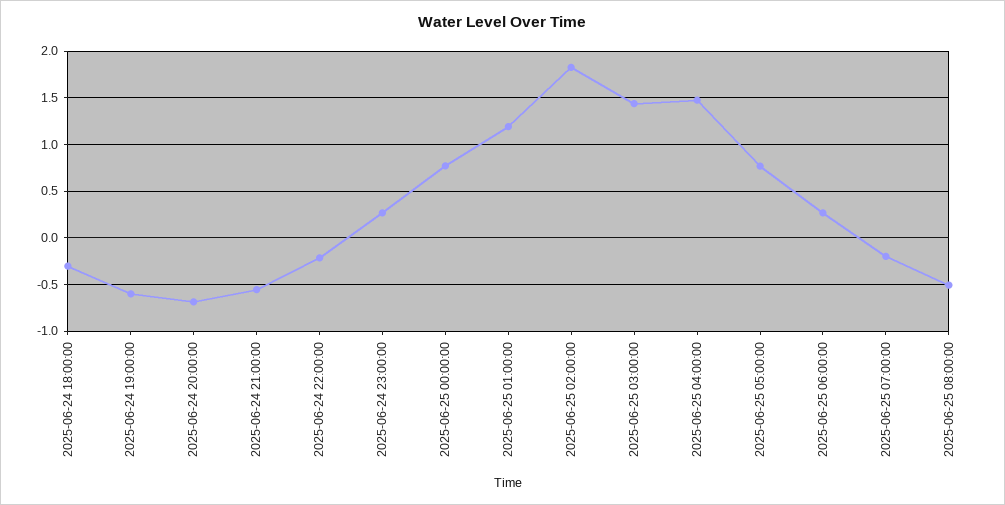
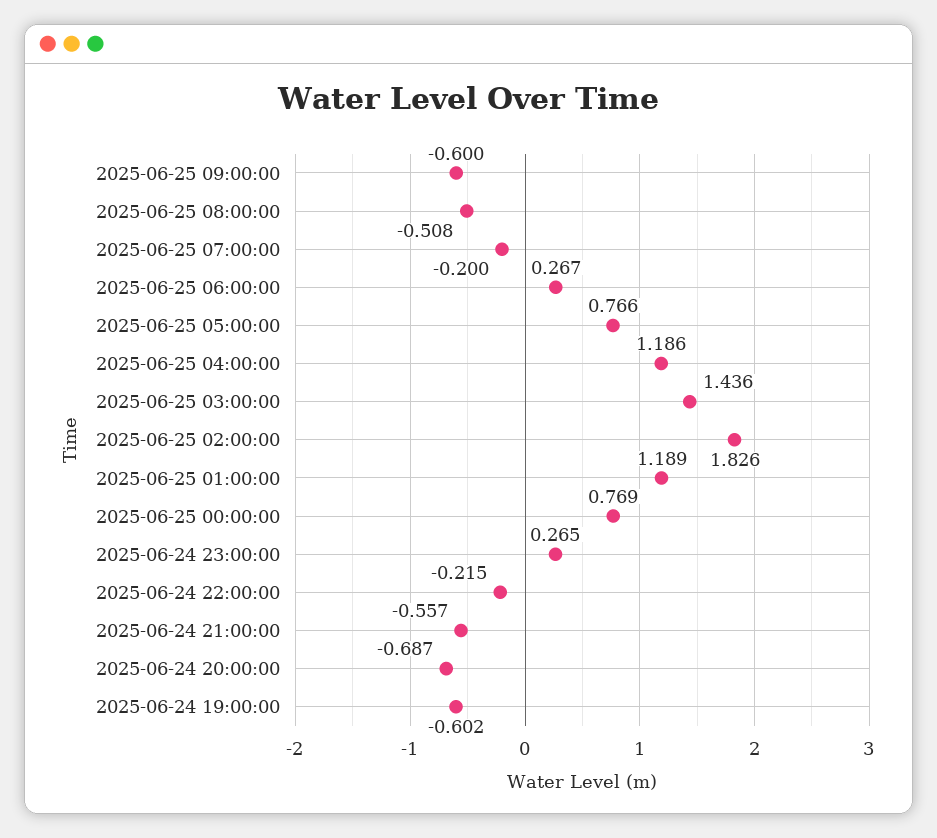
2025-06-24 18:00:00: -0.3 -> none
2025-06-25 04:00:00: 1.5 -> 1.186
2025-06-25 09:00:00: none -> -0.6

